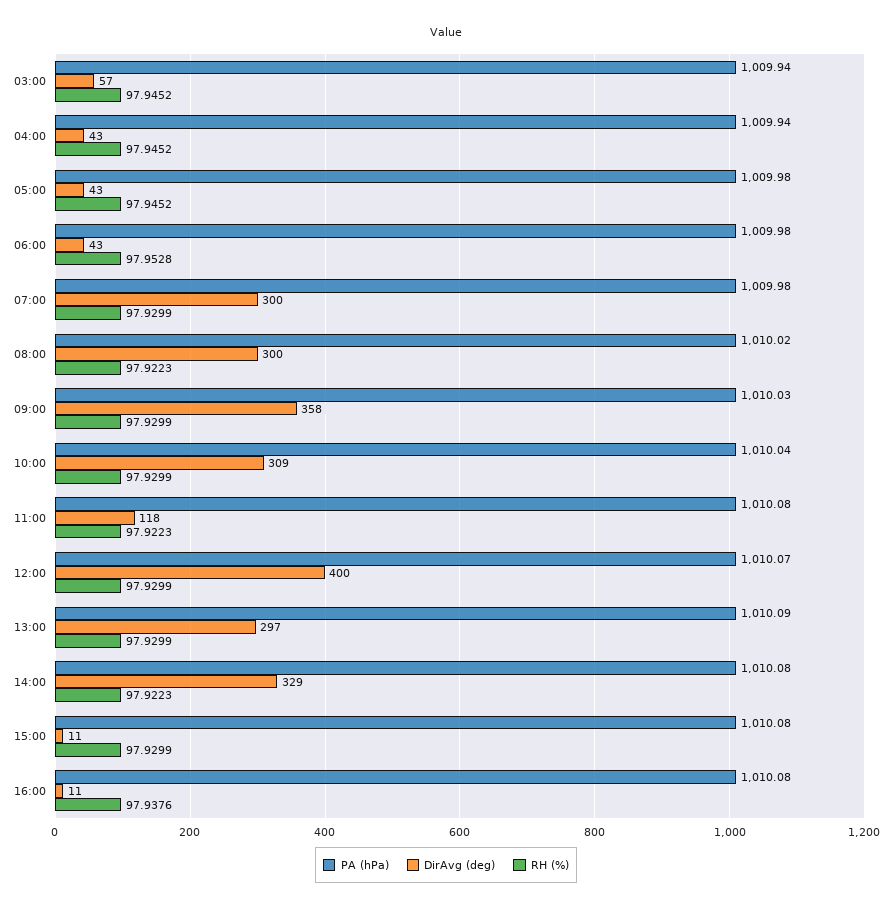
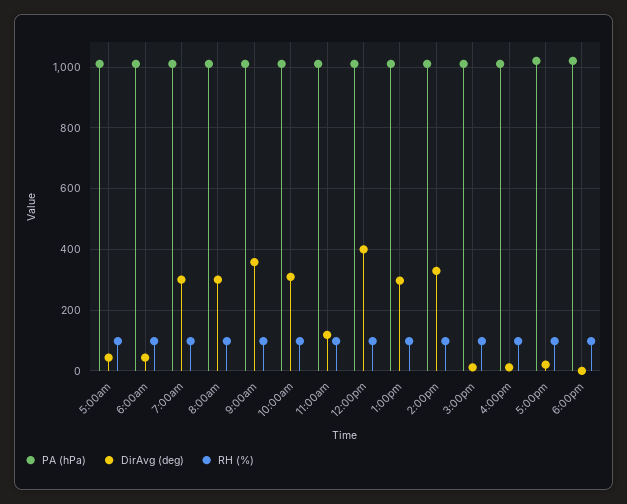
PA (hPa), 03:00: 1009.94 -> none
DirAvg (deg), 03:00: 57 -> none
RH (%), 03:00: 97.9452 -> none
PA (hPa), 04:00: 1009.94 -> none
DirAvg (deg), 04:00: 43 -> none
RH (%), 04:00: 97.9452 -> none
PA (hPa), 5:00pm: none -> 1020
DirAvg (deg), 5:00pm: none -> 20
RH (%), 5:00pm: none -> 100
PA (hPa), 6:00pm: none -> 1020
DirAvg (deg), 6:00pm: none -> 0
RH (%), 6:00pm: none -> 100

